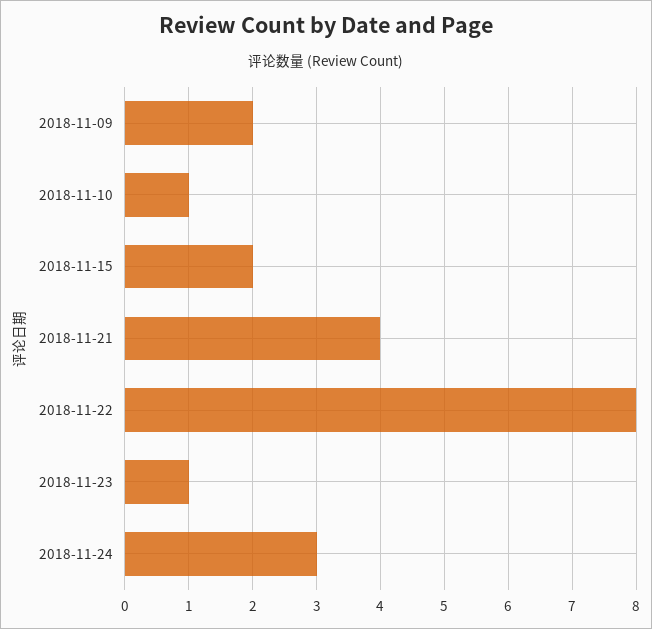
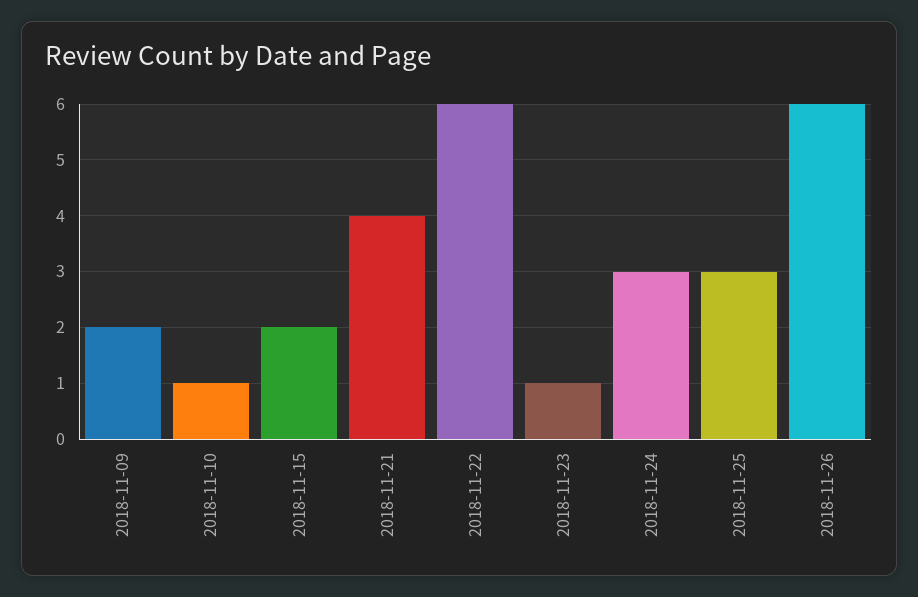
2018-11-22: 8 -> 6
2018-11-25: none -> 3
2018-11-26: none -> 6

